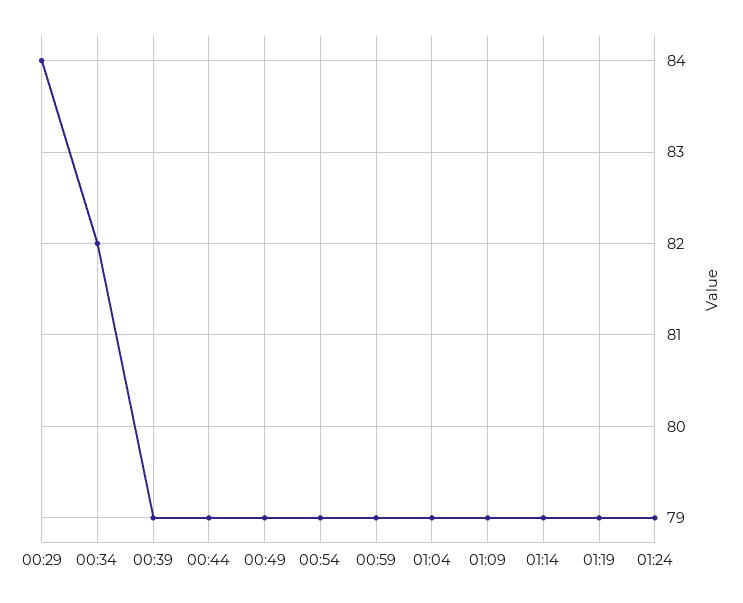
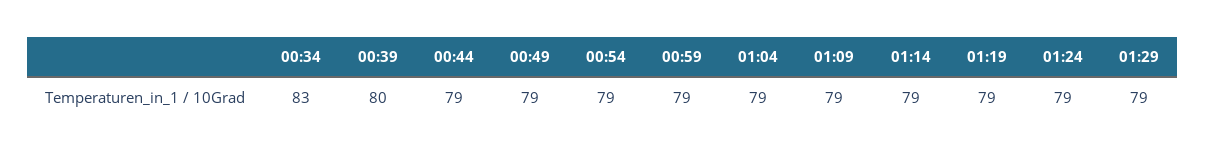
00:29: 84 -> none
00:34: 82 -> 83
00:39: 79 -> 80
01:29: none -> 79

